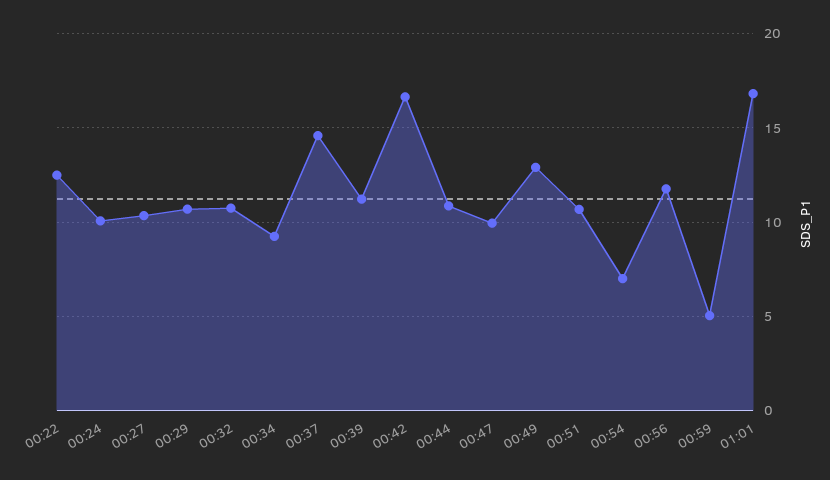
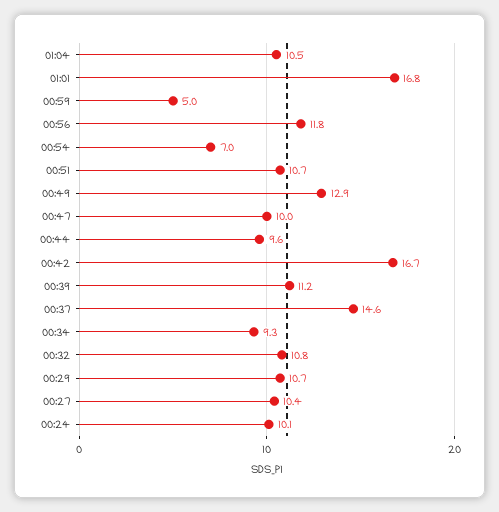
00:22: 12.5 -> none
00:44: 11 -> 9.6
01:04: none -> 10.5

